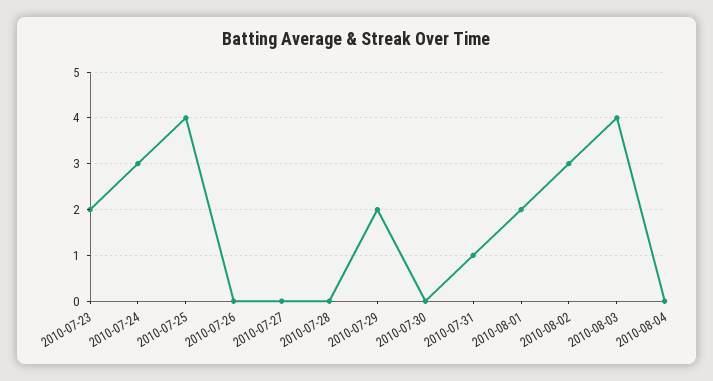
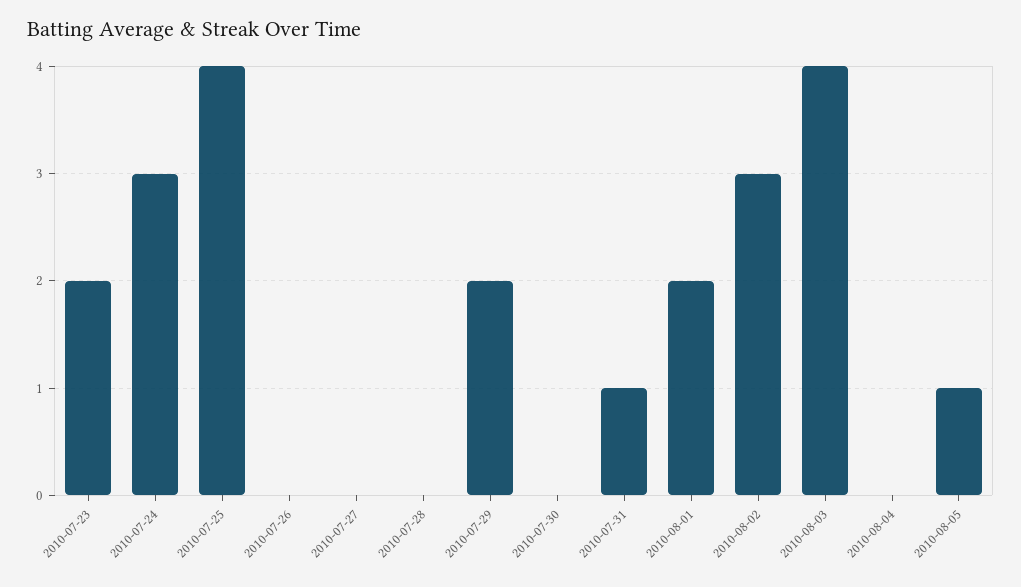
2010-08-05: none -> 1

